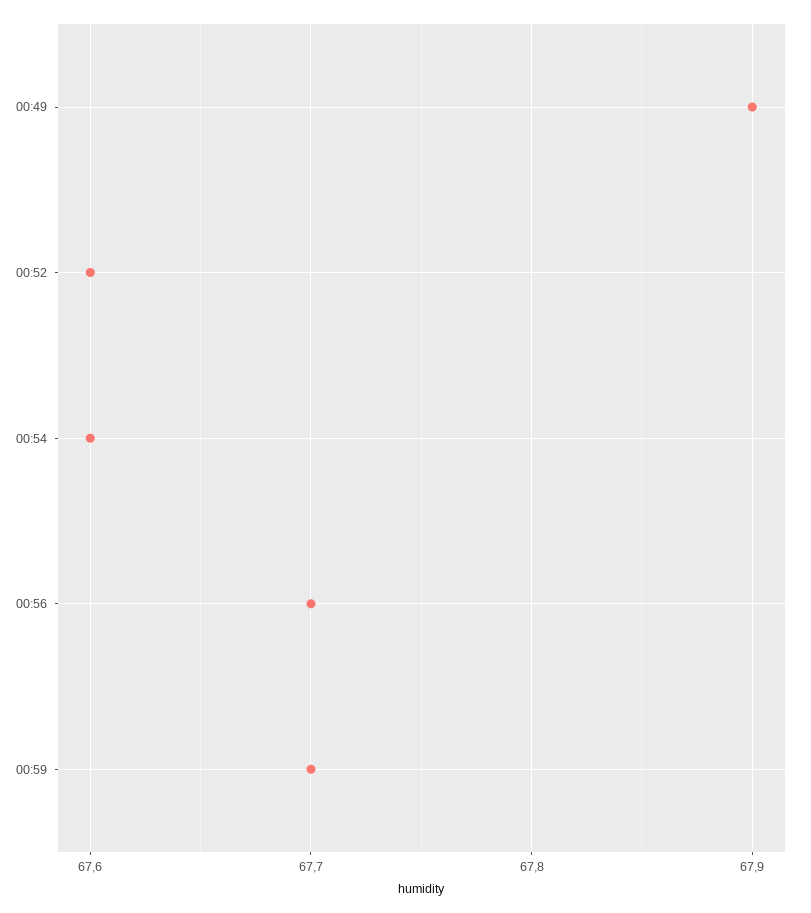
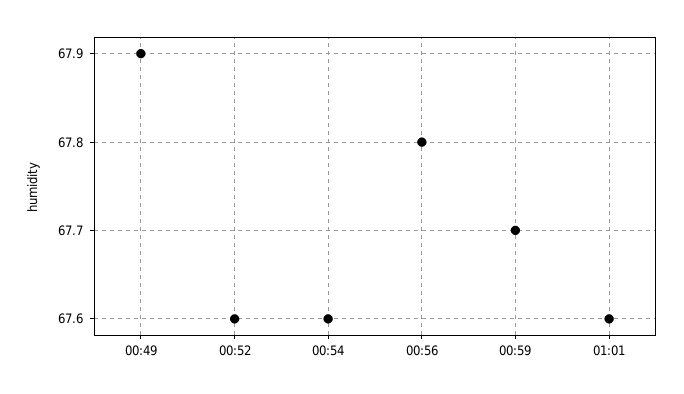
00:56: 67.7 -> 67.8
01:01: none -> 67.6

